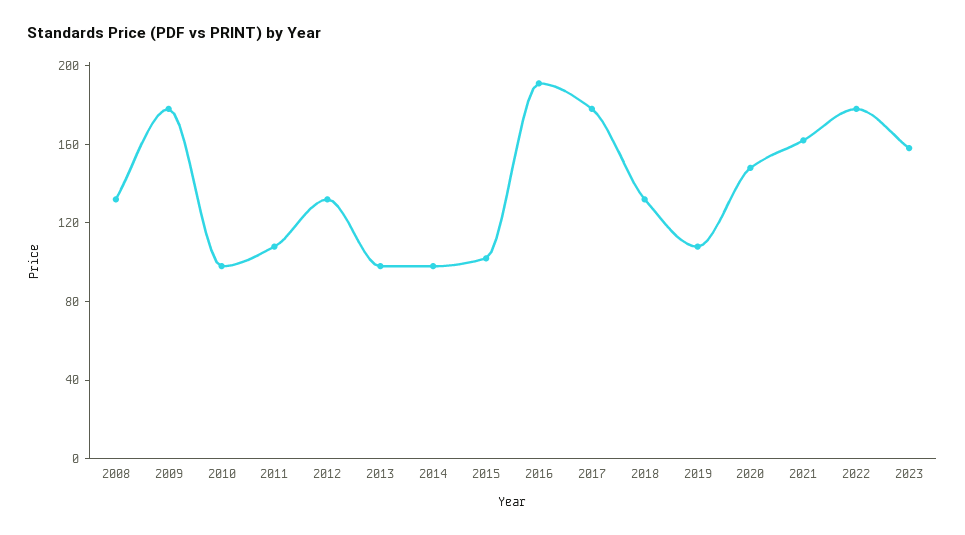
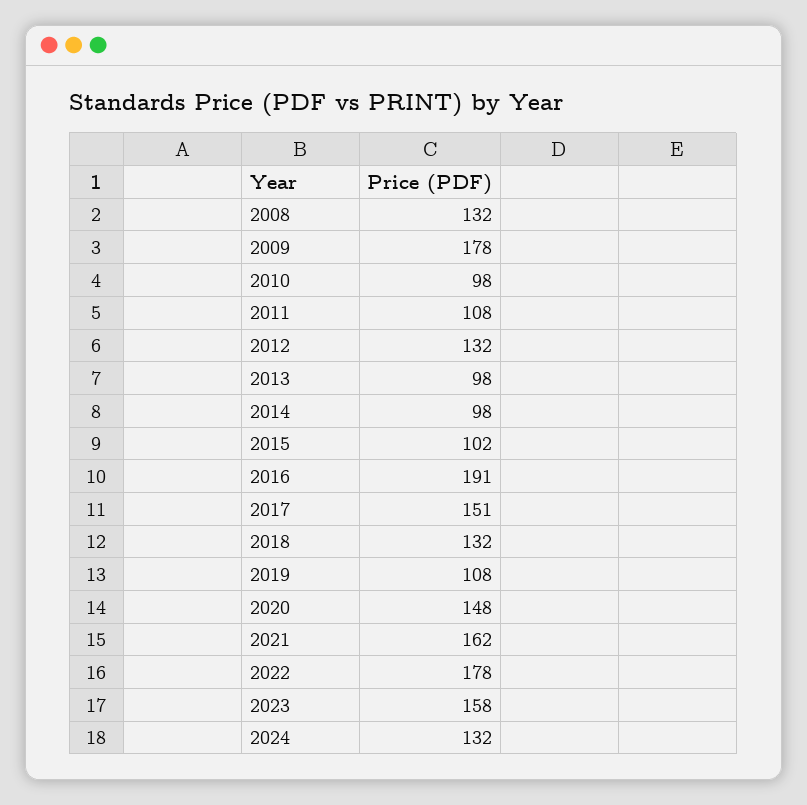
2017: 180 -> 151
2024: none -> 132

